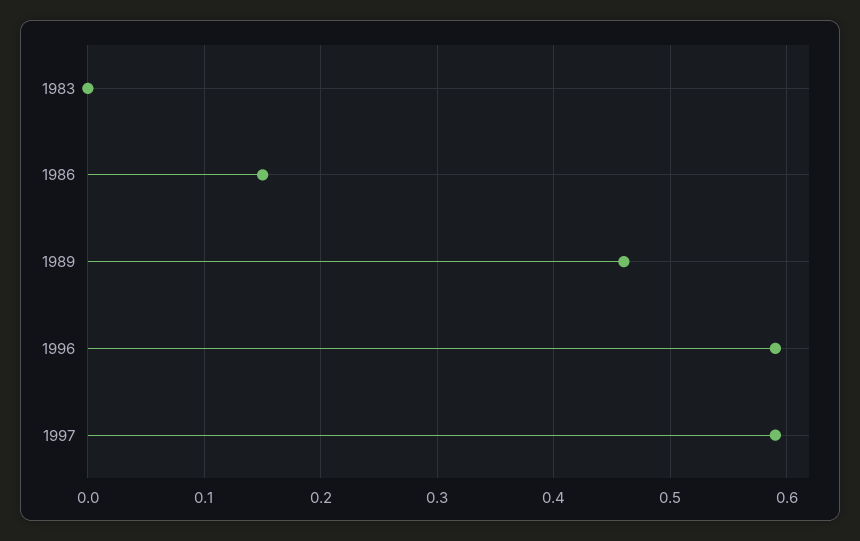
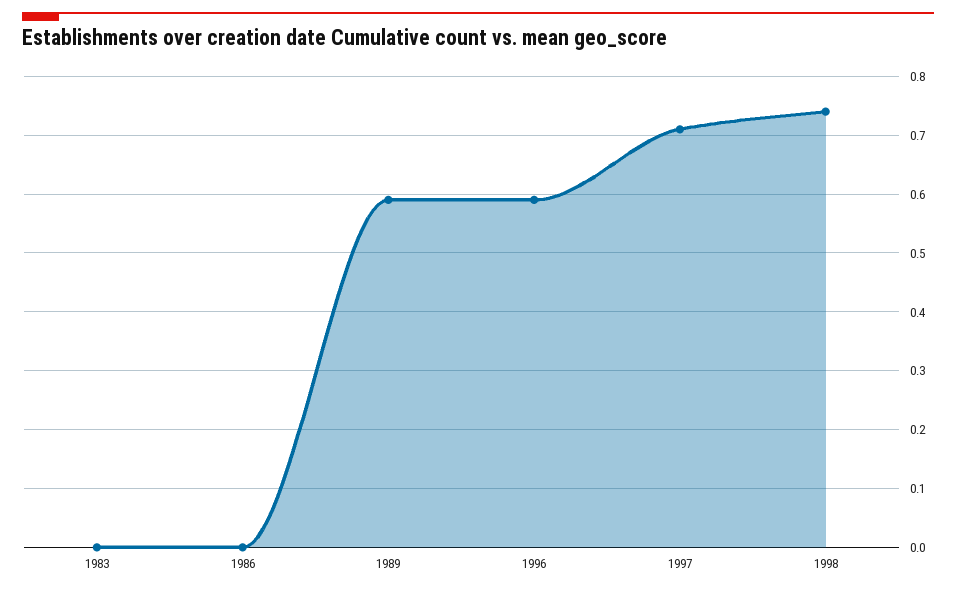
1986: 0.15 -> 0
1989: 0.46 -> 0.6
1997: 0.59 -> 0.7
1998: none -> 0.75

